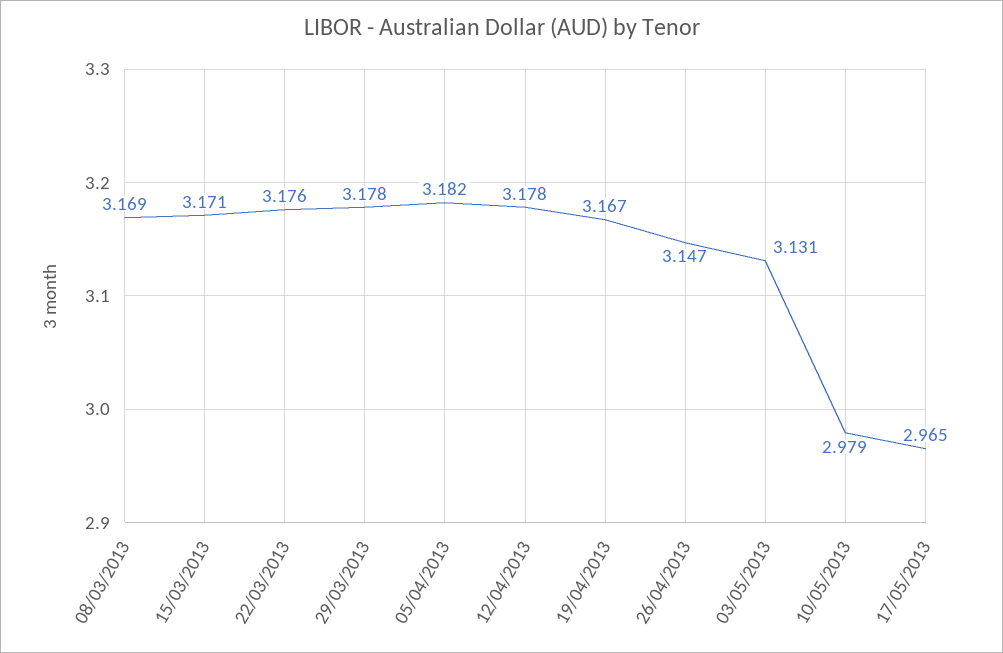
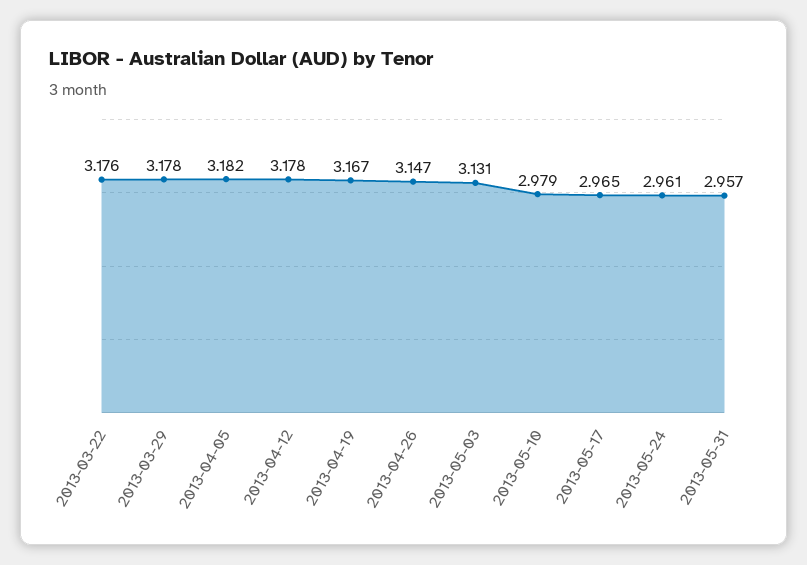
08/03/2013: 3.169 -> none
15/03/2013: 3.171 -> none
2013-05-24: none -> 2.961
2013-05-31: none -> 2.957

